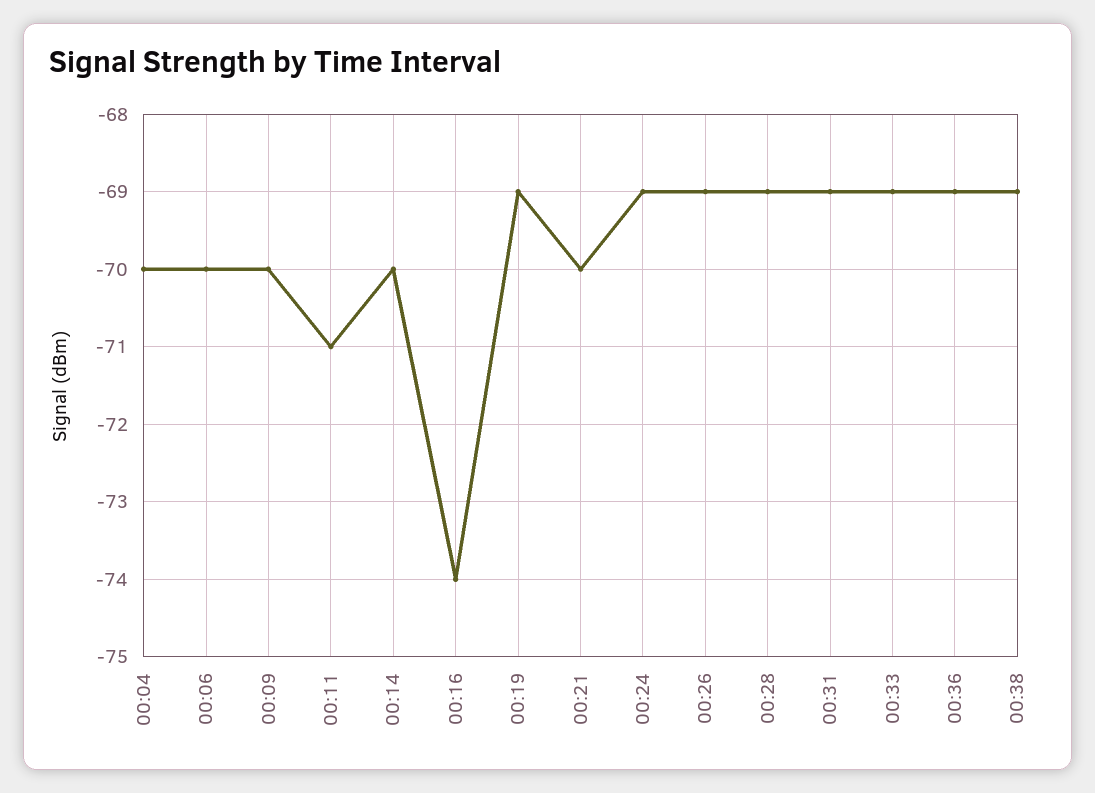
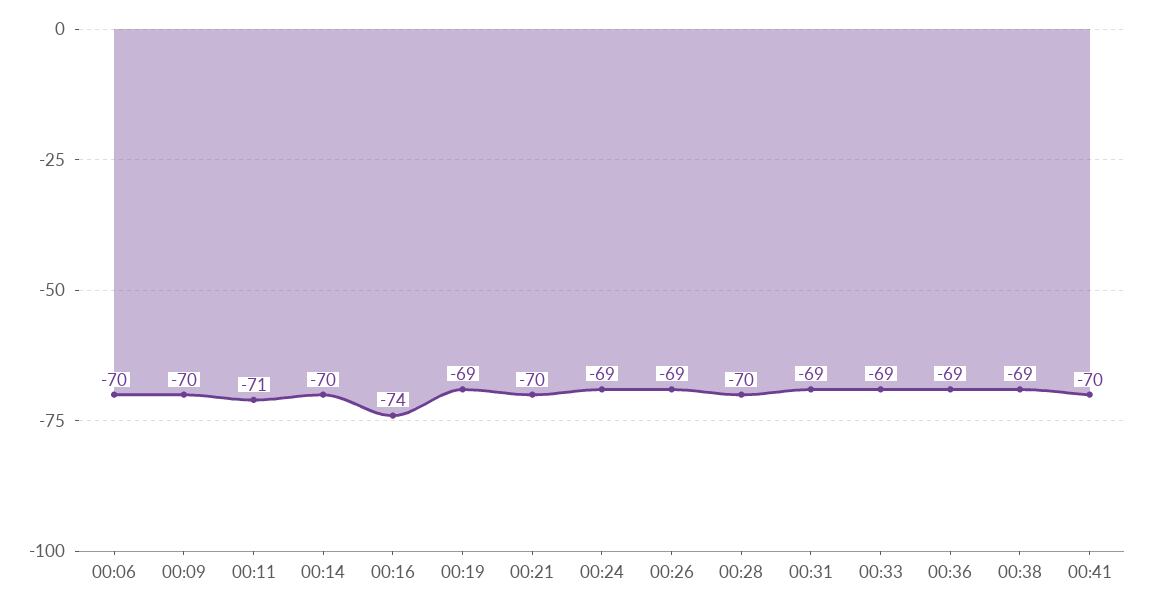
00:04: -70 -> none
00:28: -69 -> -70
00:41: none -> -70

